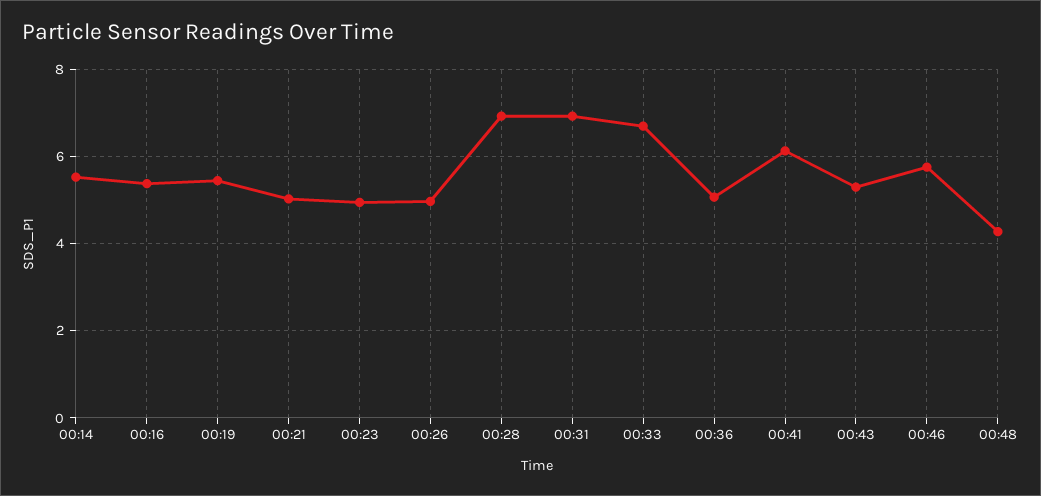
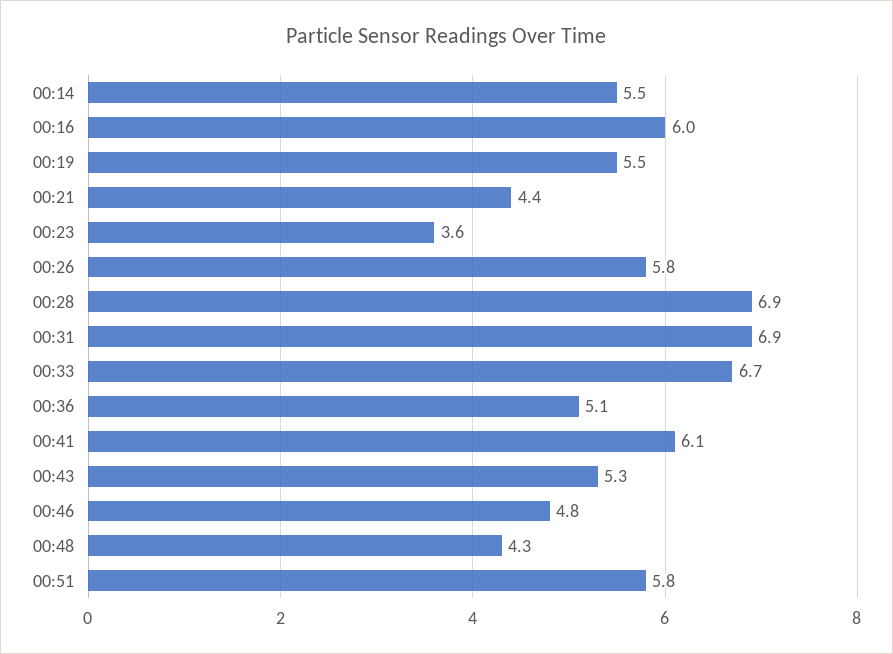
00:16: 5.4 -> 6
00:21: 5 -> 4.4
00:23: 5 -> 3.6
00:26: 5 -> 5.8
00:46: 5.8 -> 4.8
00:51: none -> 5.8

